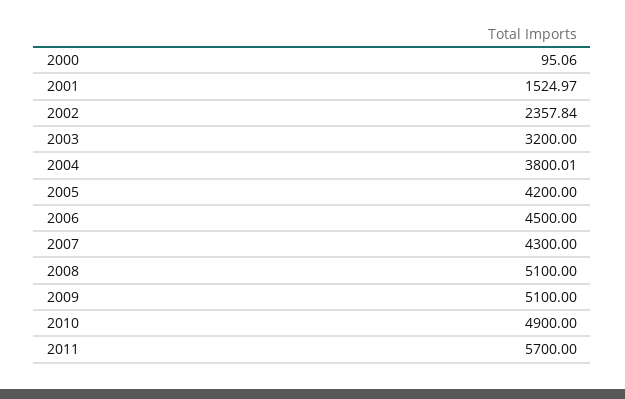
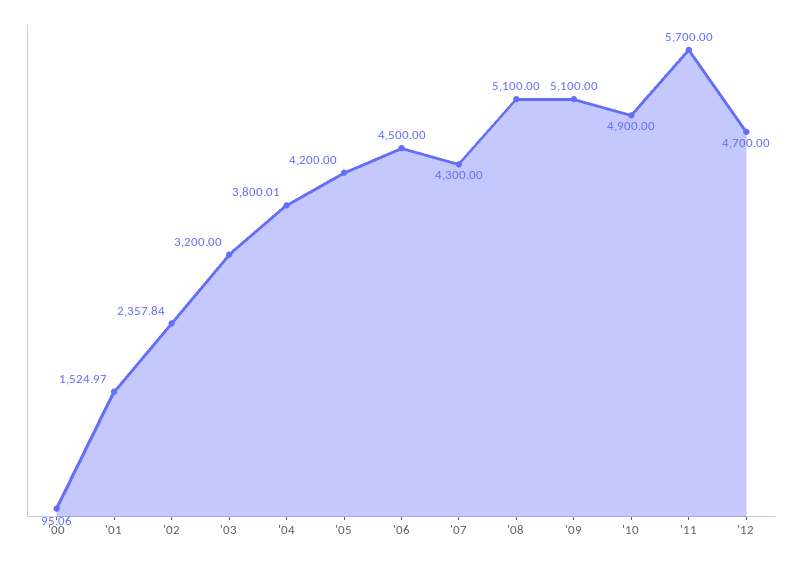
'12: none -> 4700

